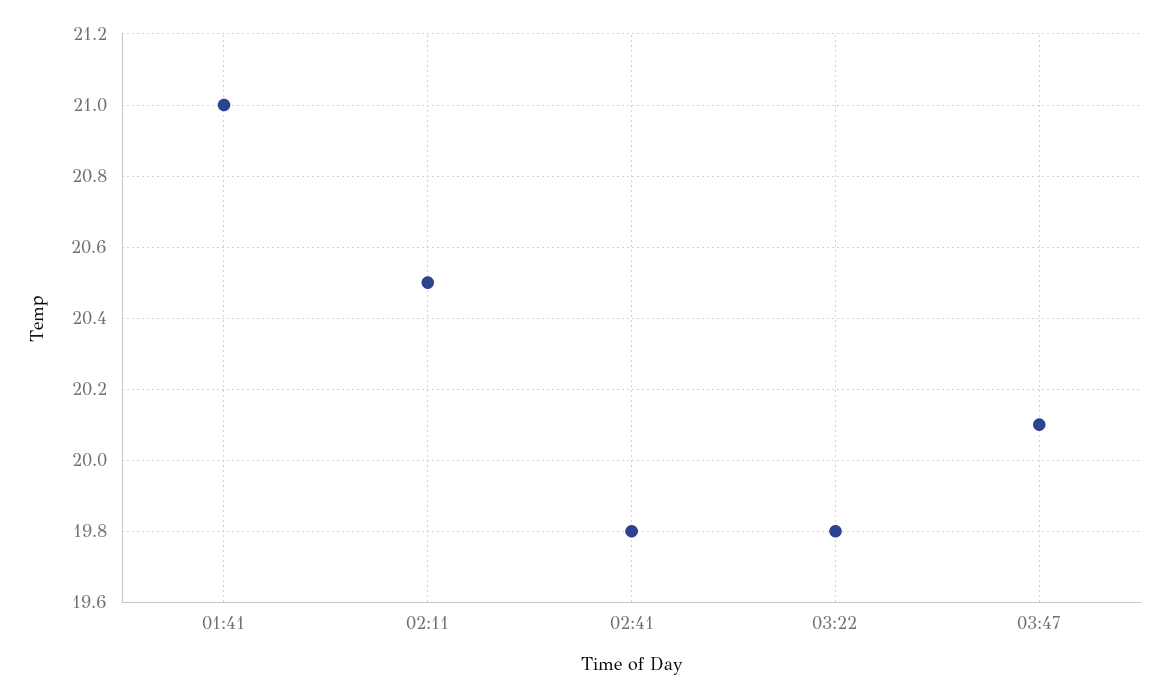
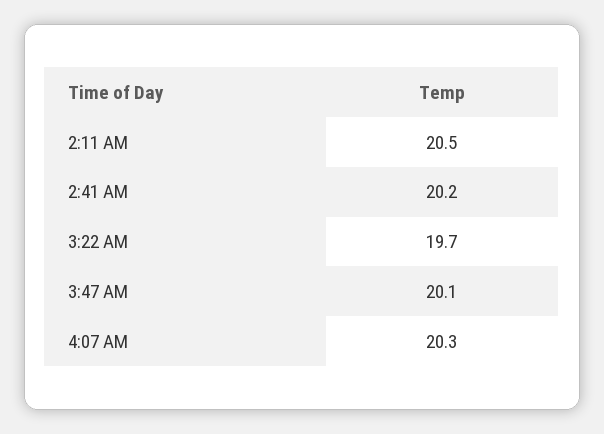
01:41: 21 -> none
02:41: 19.8 -> 20.2
03:22: 19.8 -> 19.7
4:07 AM: none -> 20.3

